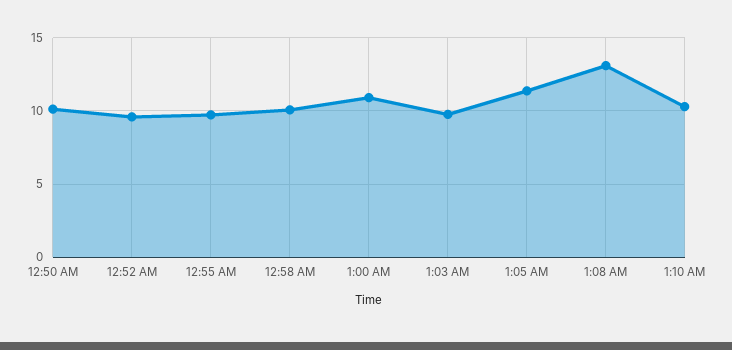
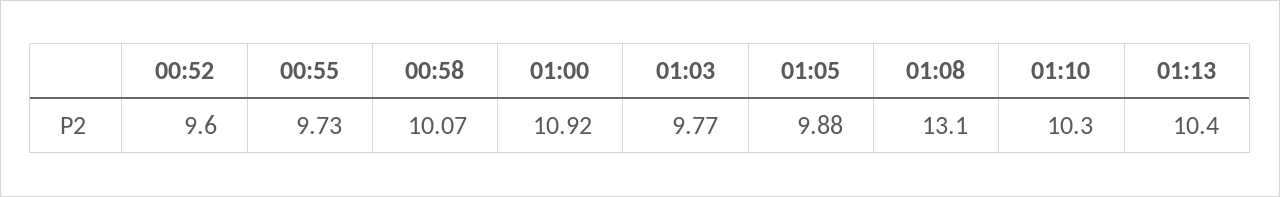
12:50 AM: 10 -> none
1:05 AM: 11.5 -> 9.88
01:13: none -> 10.4

